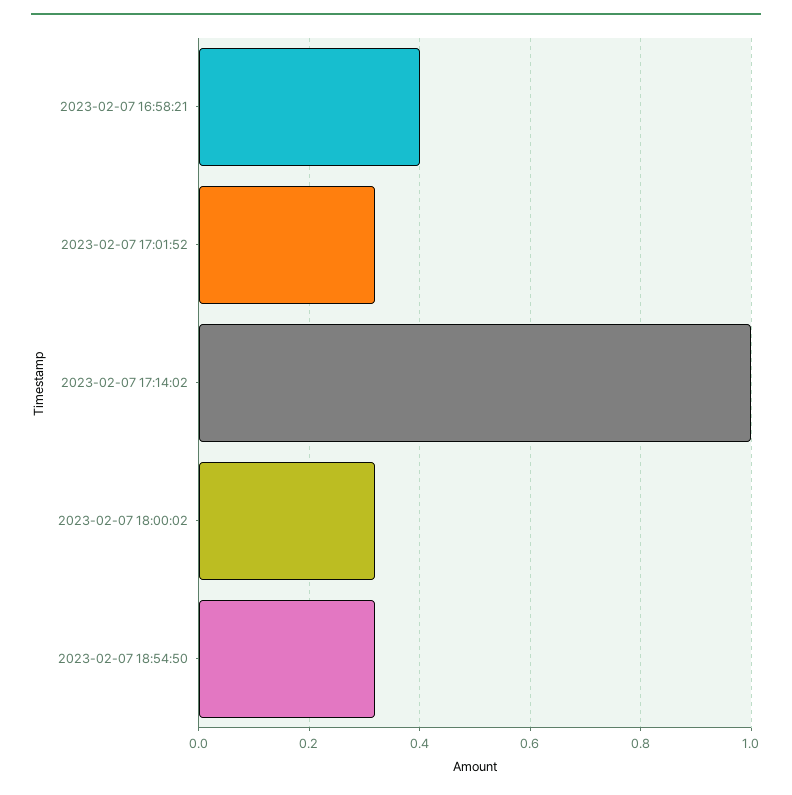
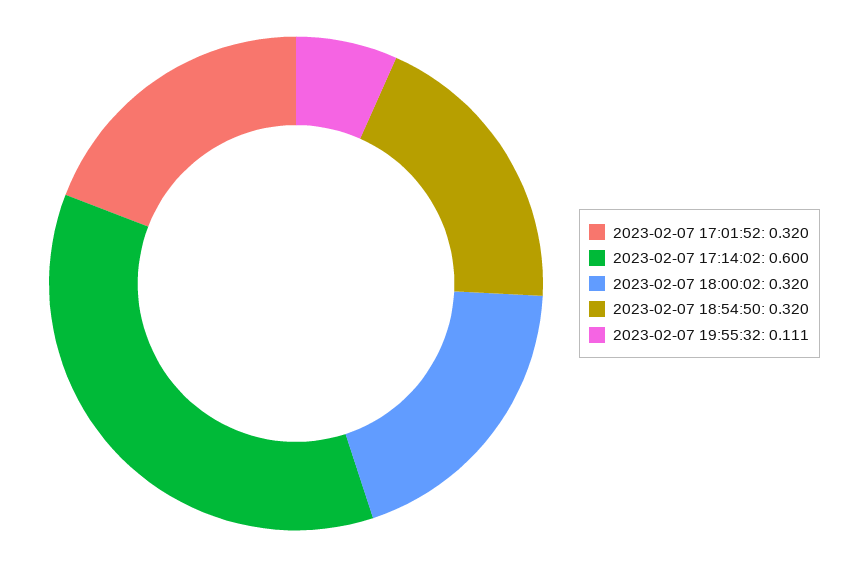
2023-02-07 16:58:21: 0.4 -> none
2023-02-07 17:14:02: 1 -> 0.6
2023-02-07 19:55:32: none -> 0.111

